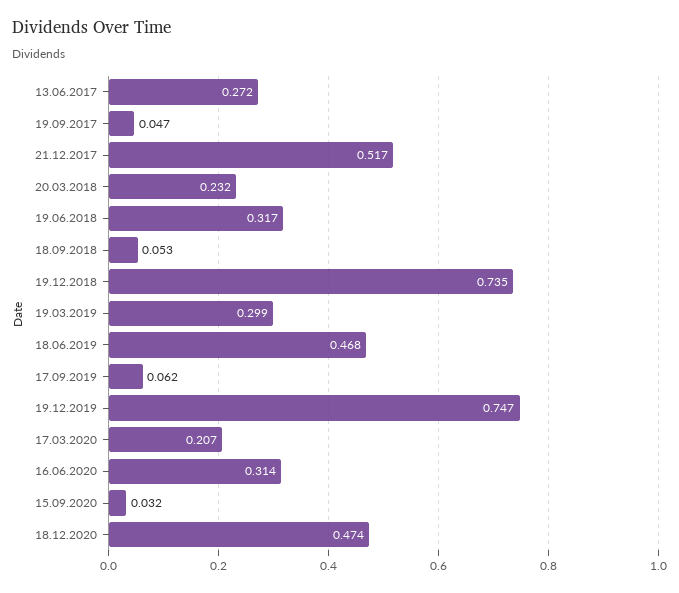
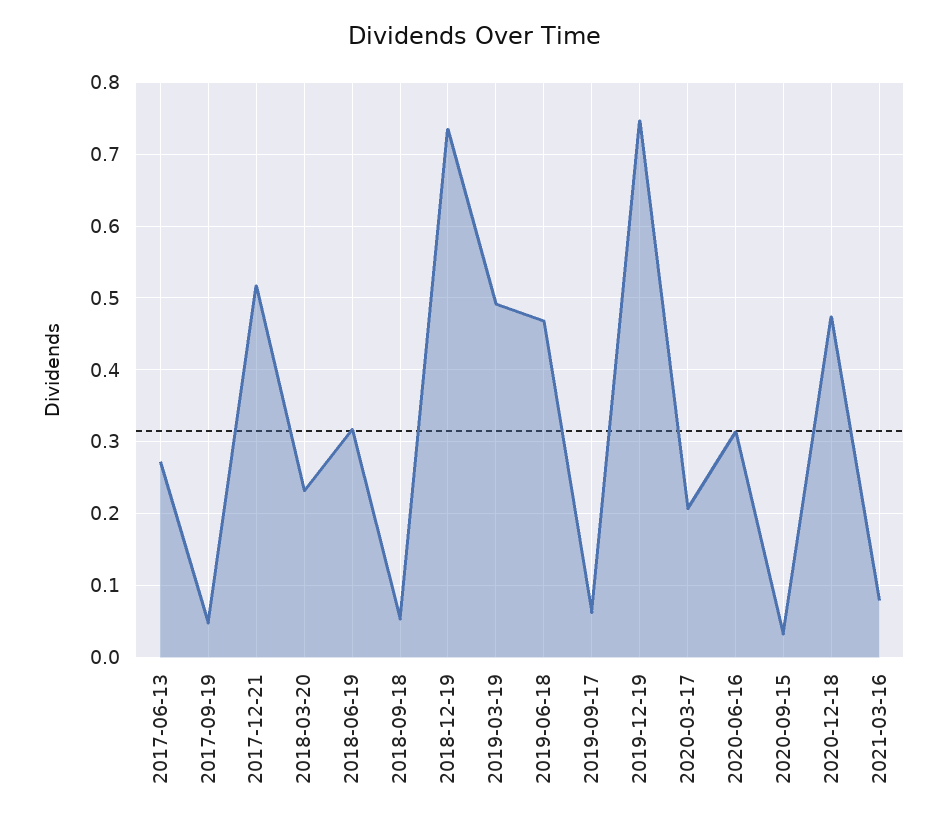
19.03.2019: 0.299 -> 0.49
2021-03-16: none -> 0.08

